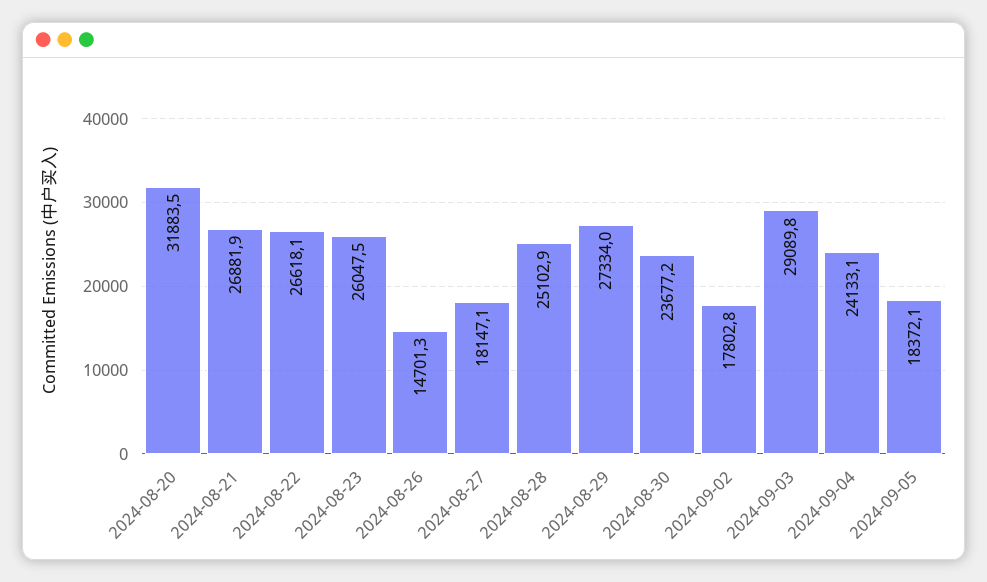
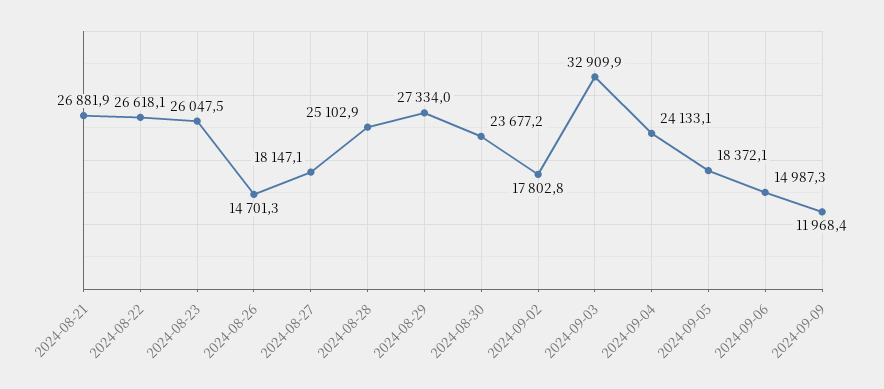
2024-08-20: 31883.5 -> none
2024-09-03: 29089.8 -> 32909.9
2024-09-06: none -> 14987.3
2024-09-09: none -> 11968.4

